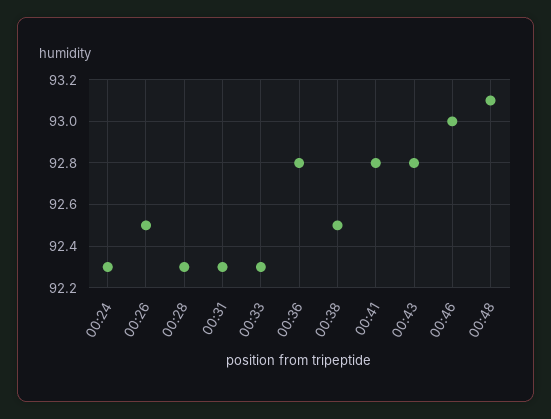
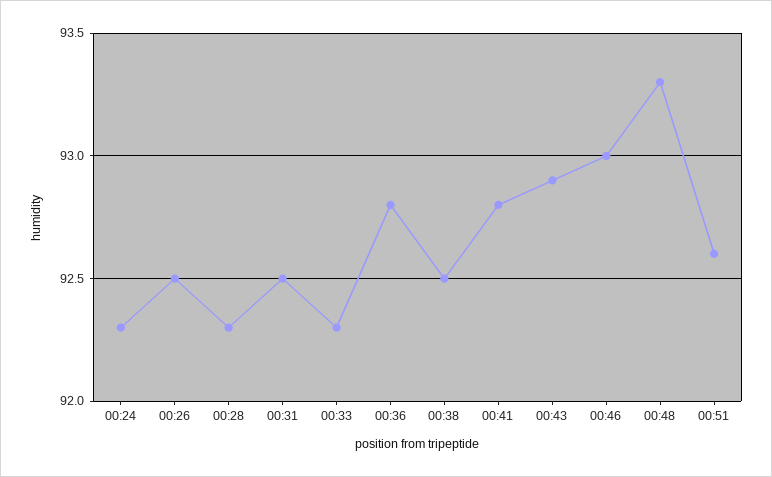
00:31: 92.3 -> 92.5
00:43: 92.8 -> 92.9
00:48: 93.1 -> 93.3
00:51: none -> 92.6

